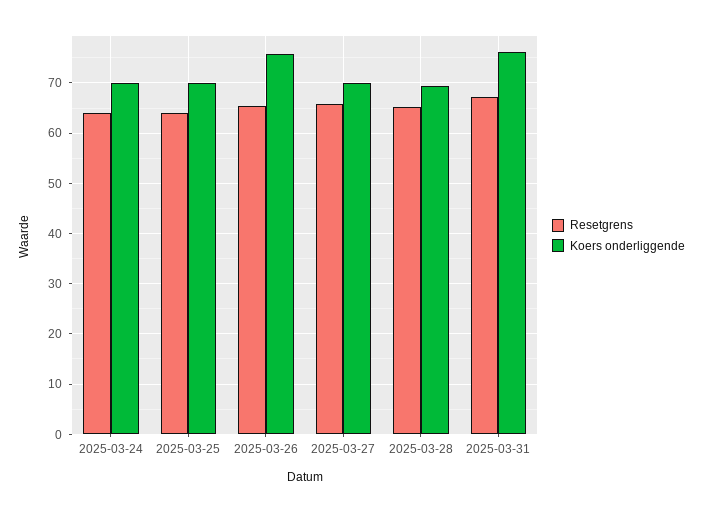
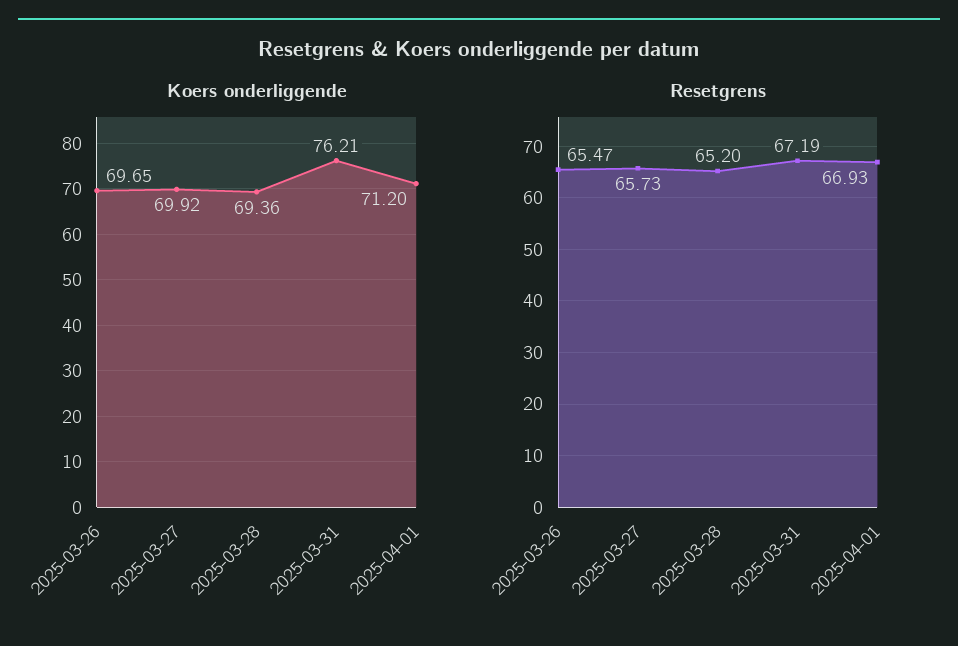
Resetgrens, 2025-03-24: 64 -> none
Koers onderliggende, 2025-03-24: 70 -> none
Resetgrens, 2025-03-25: 64 -> none
Koers onderliggende, 2025-03-25: 70 -> none
Koers onderliggende, 2025-03-26: 76 -> 69.65
Koers onderliggende, 2025-04-01: none -> 71.2
Resetgrens, 2025-04-01: none -> 66.93

